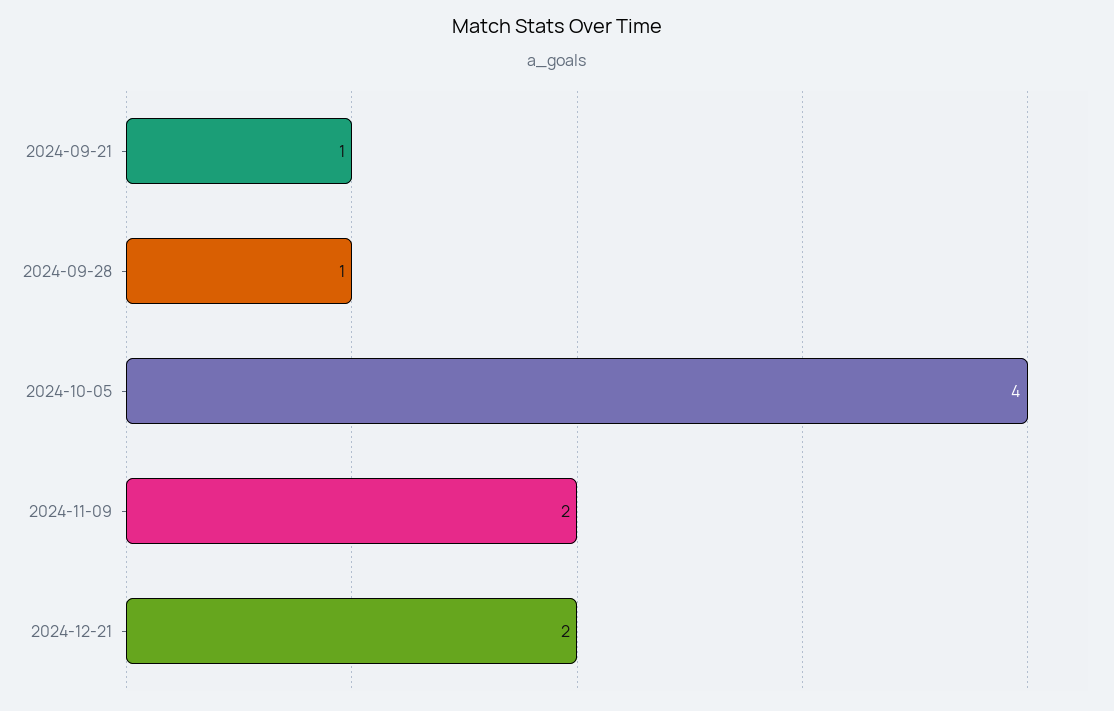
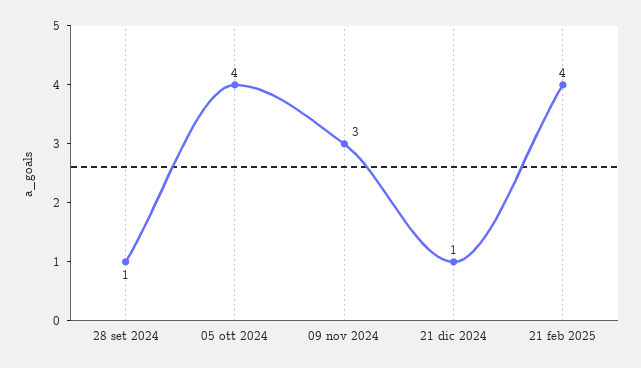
2024-09-21: 1 -> none
2024-11-09: 2 -> 3
2024-12-21: 2 -> 1
21 feb 2025: none -> 4

